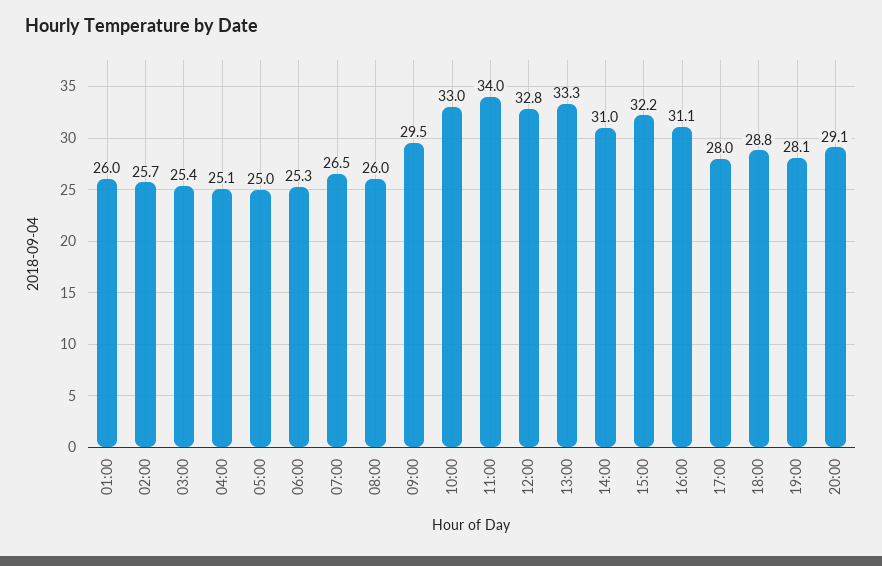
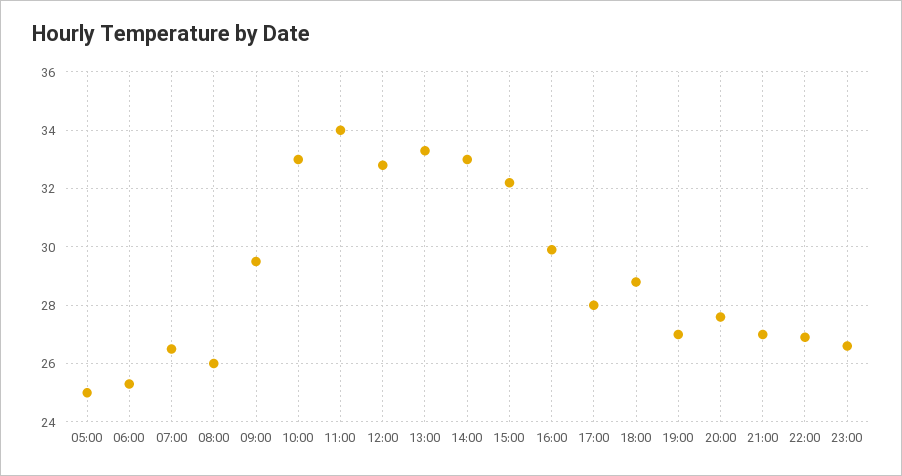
01:00: 26 -> none
02:00: 25.7 -> none
03:00: 25.4 -> none
04:00: 25.1 -> none
14:00: 31 -> 33
16:00: 31.1 -> 30
19:00: 28.1 -> 27
20:00: 29.1 -> 27.5
21:00: none -> 27
22:00: none -> 27
23:00: none -> 26.5

